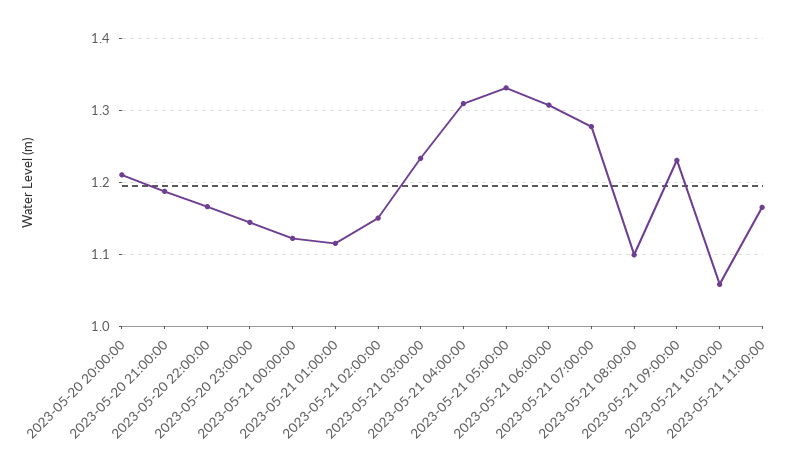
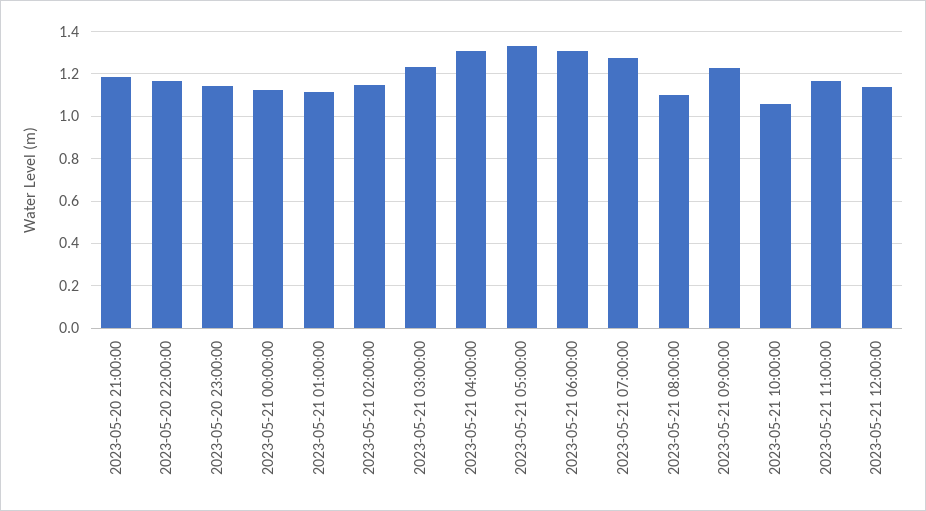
2023-05-20 20:00:00: 1.21 -> none
2023-05-21 12:00:00: none -> 1.15

